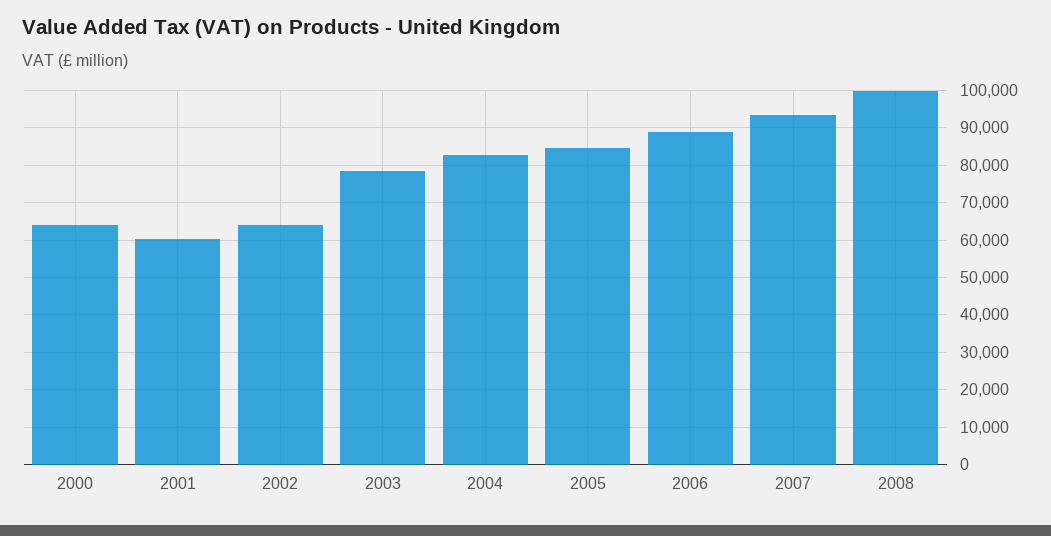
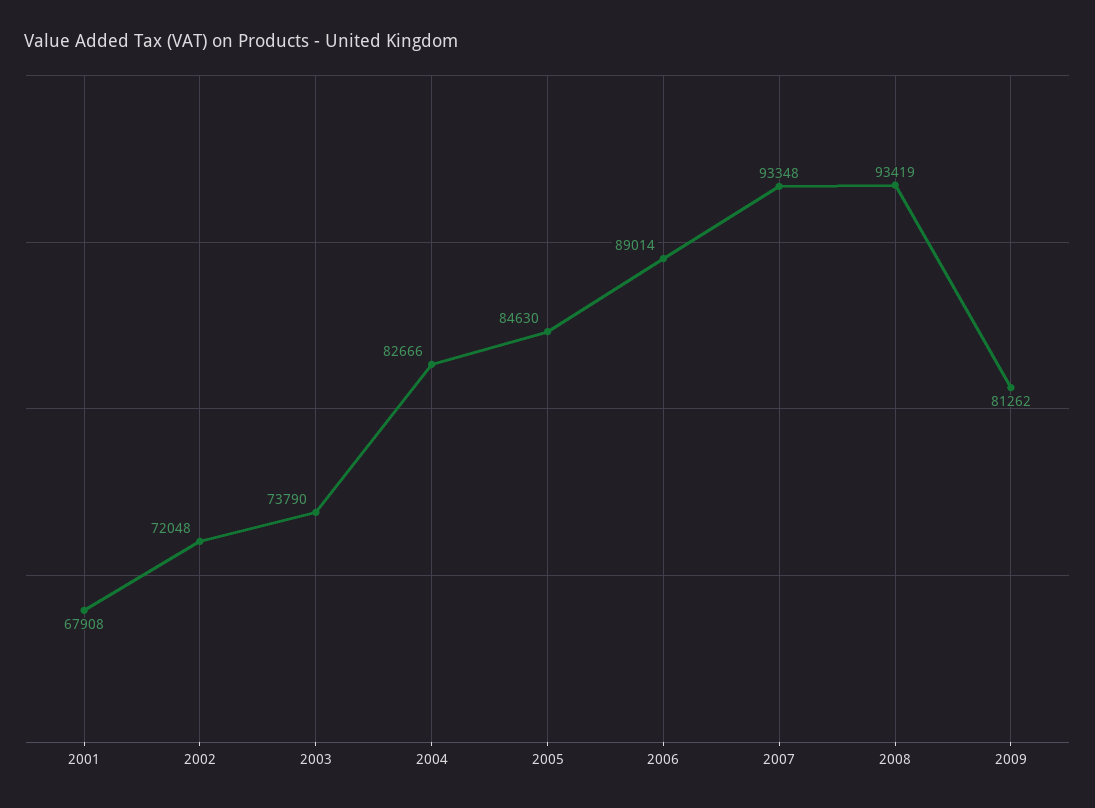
2000: 64000 -> none
2001: 60000 -> 67908
2002: 64000 -> 72048
2003: 78000 -> 73790
2008: 100000 -> 93419
2009: none -> 81262

